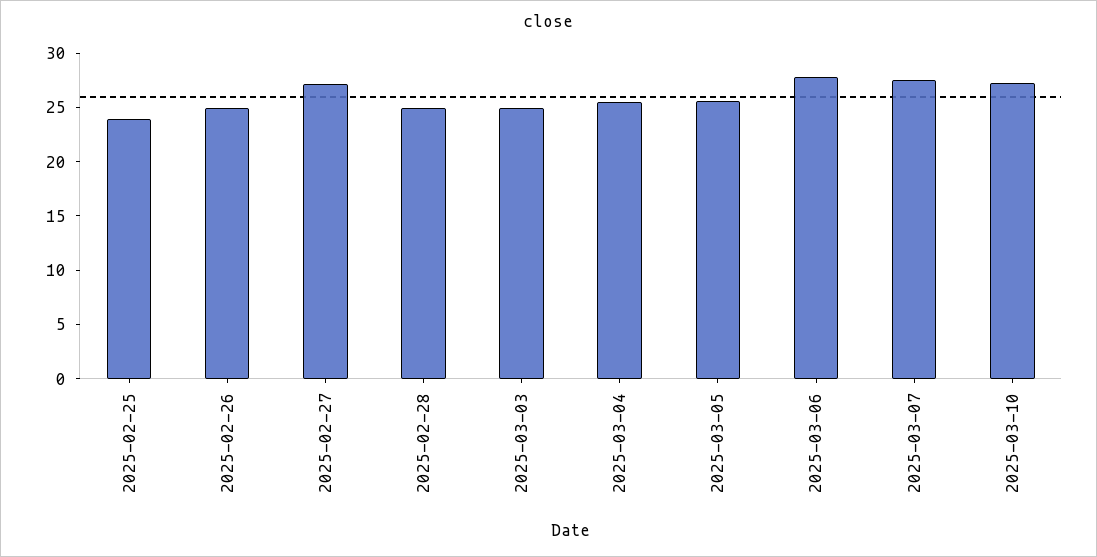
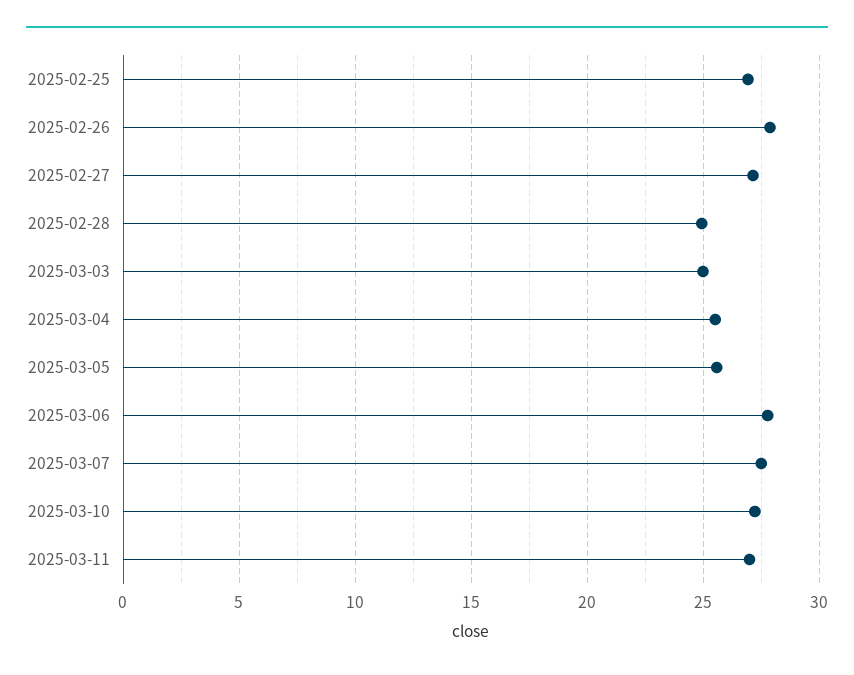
2025-02-25: 24 -> 27
2025-02-26: 25 -> 28
2025-03-11: none -> 27

